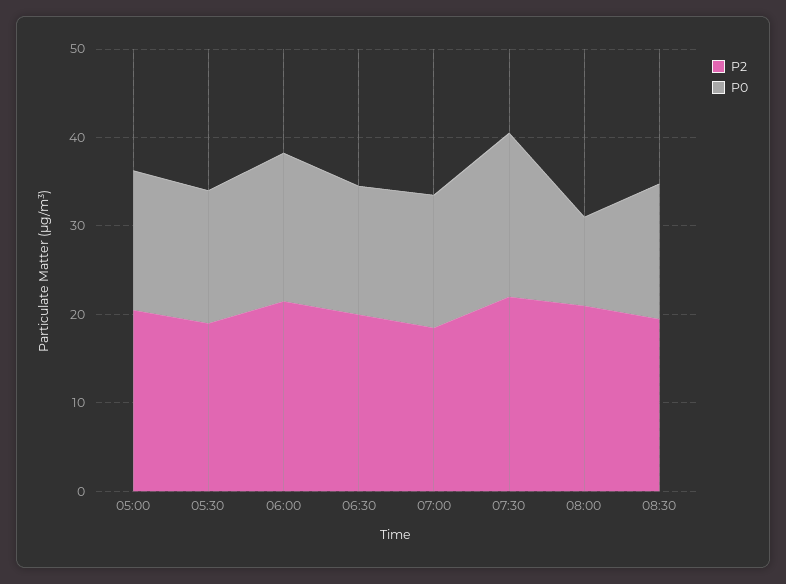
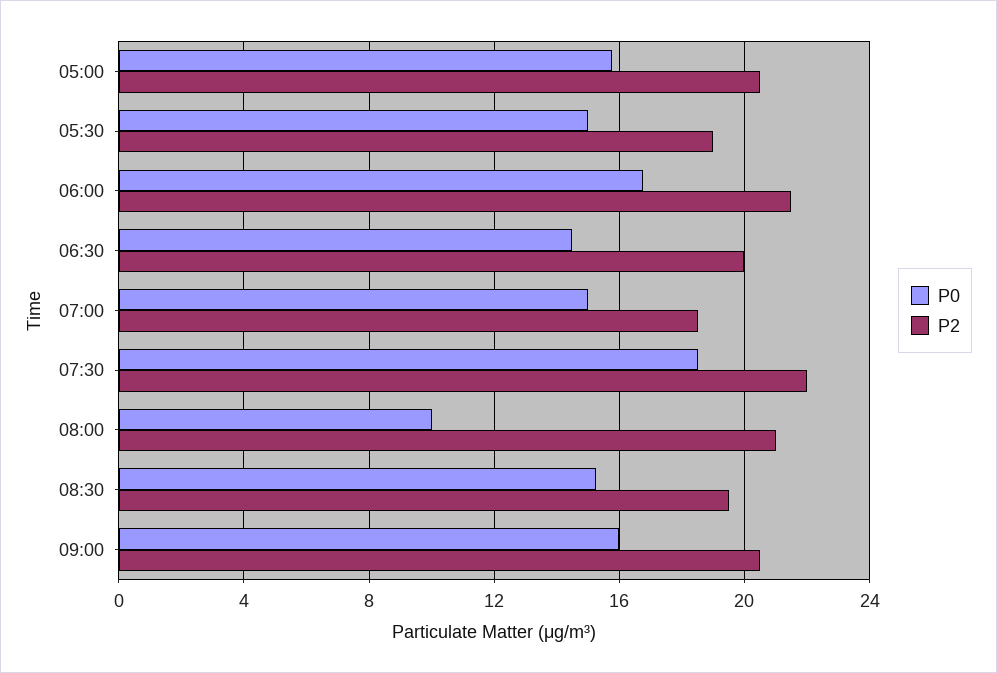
P0, 09:00: none -> 16
P2, 09:00: none -> 20.5

